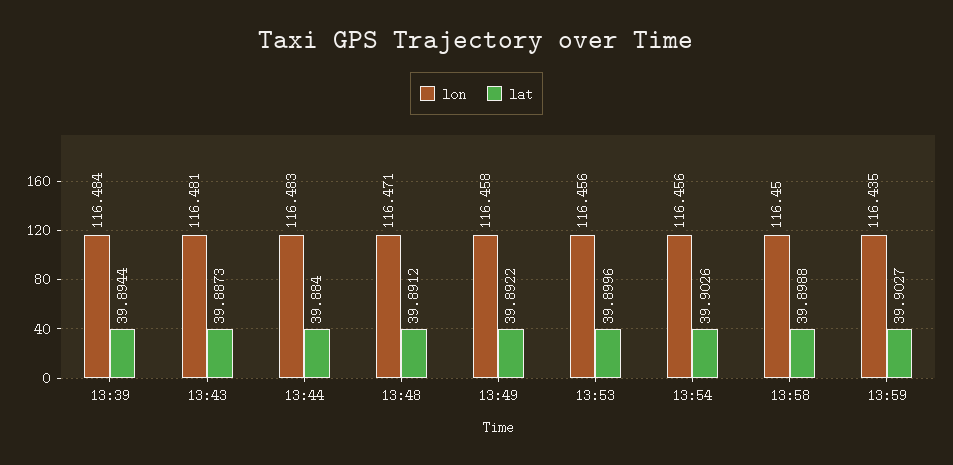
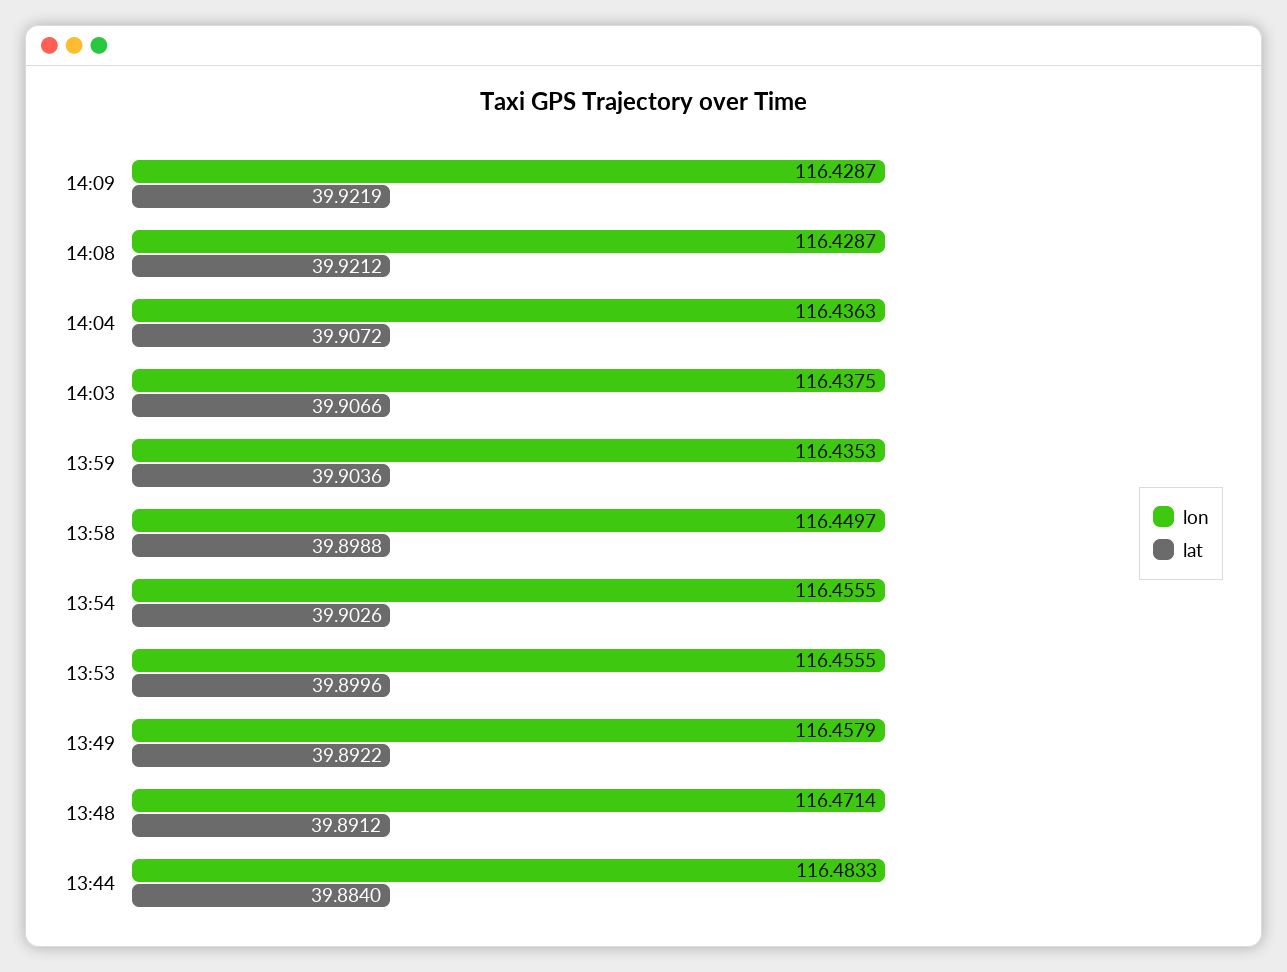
lon, 13:39: 116.484 -> none
lat, 13:39: 39.8944 -> none
lon, 13:43: 116.481 -> none
lat, 13:43: 39.8873 -> none
lat, 13:59: 39.9027 -> 39.9036
lon, 14:09: none -> 116.4287
lat, 14:09: none -> 39.9219
lon, 14:08: none -> 116.4287
lat, 14:08: none -> 39.9212
lon, 14:04: none -> 116.4363
lat, 14:04: none -> 39.9072
lon, 14:03: none -> 116.4375
lat, 14:03: none -> 39.9066

